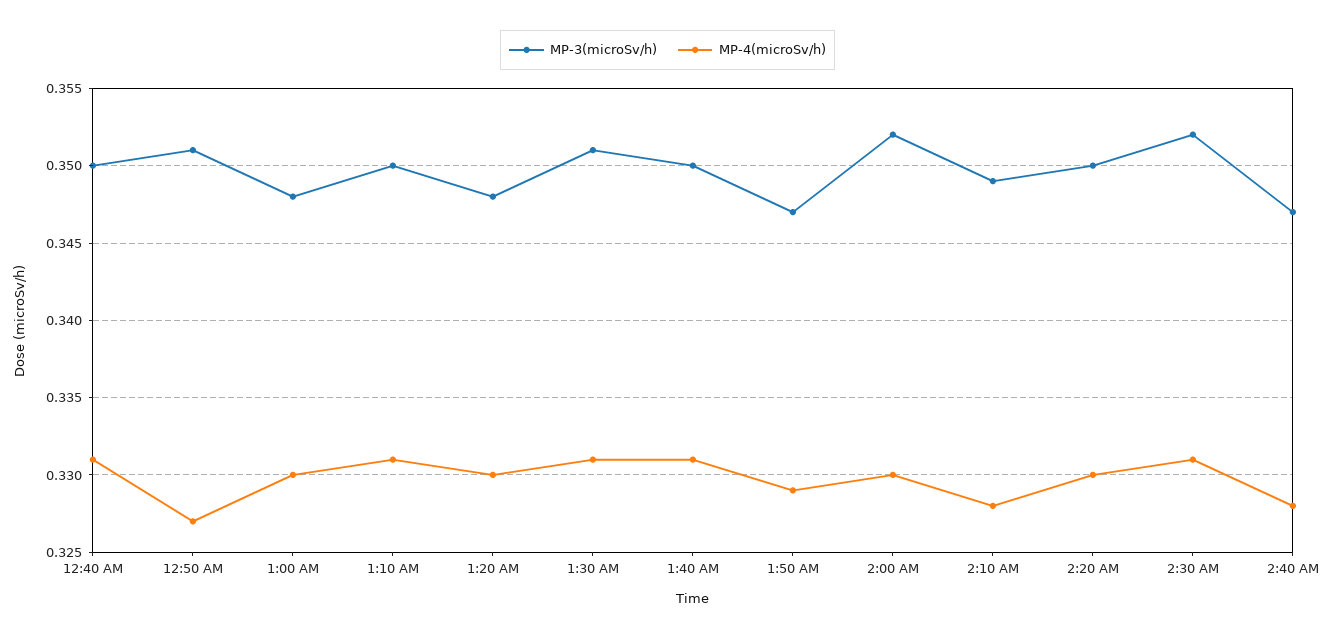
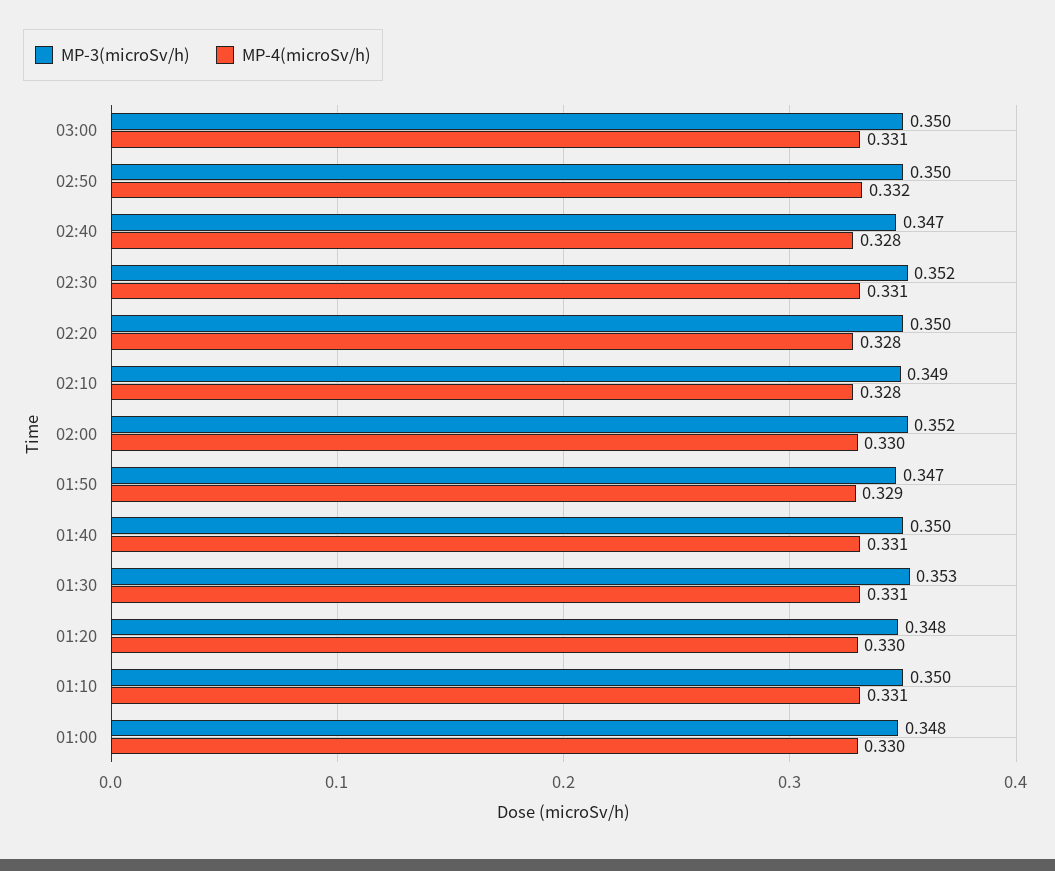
MP-3(microSv/h), 12:40 AM: 0.35 -> none
MP-4(microSv/h), 12:40 AM: 0.331 -> none
MP-3(microSv/h), 12:50 AM: 0.351 -> none
MP-4(microSv/h), 12:50 AM: 0.327 -> none
MP-3(microSv/h), 1:30 AM: 0.351 -> 0.353
MP-4(microSv/h), 2:20 AM: 0.33 -> 0.328
MP-3(microSv/h), 03:00: none -> 0.35
MP-4(microSv/h), 03:00: none -> 0.331
MP-3(microSv/h), 02:50: none -> 0.35
MP-4(microSv/h), 02:50: none -> 0.332

